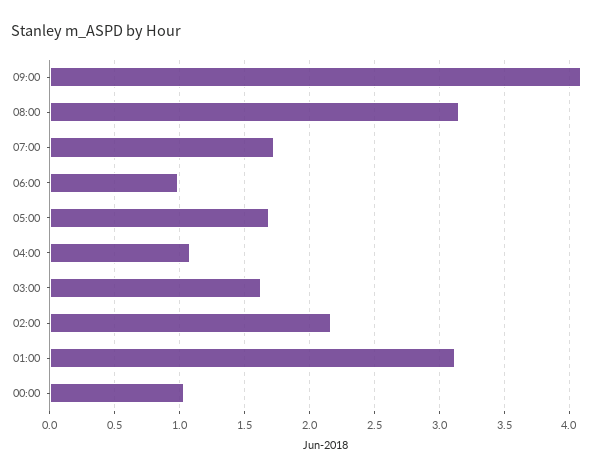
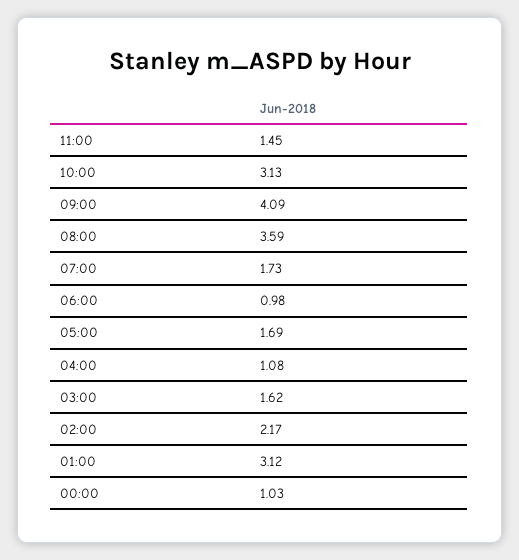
08:00: 3.15 -> 3.59
11:00: none -> 1.45
10:00: none -> 3.13

